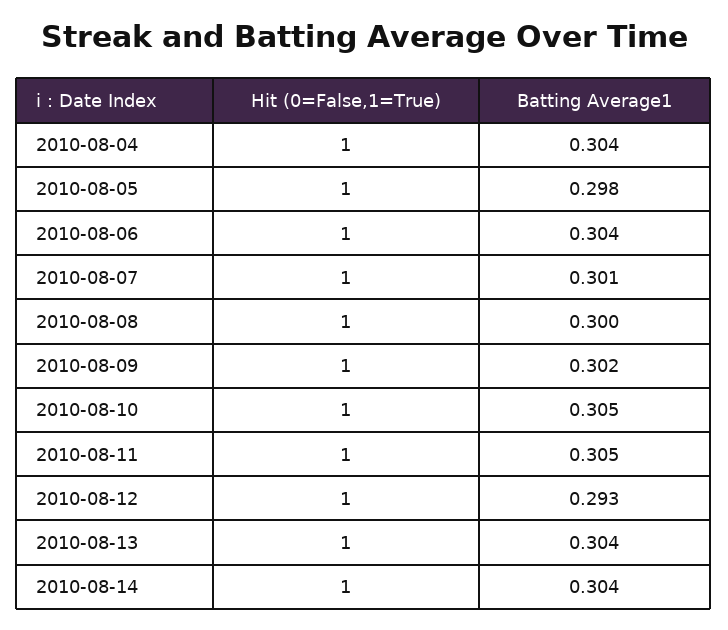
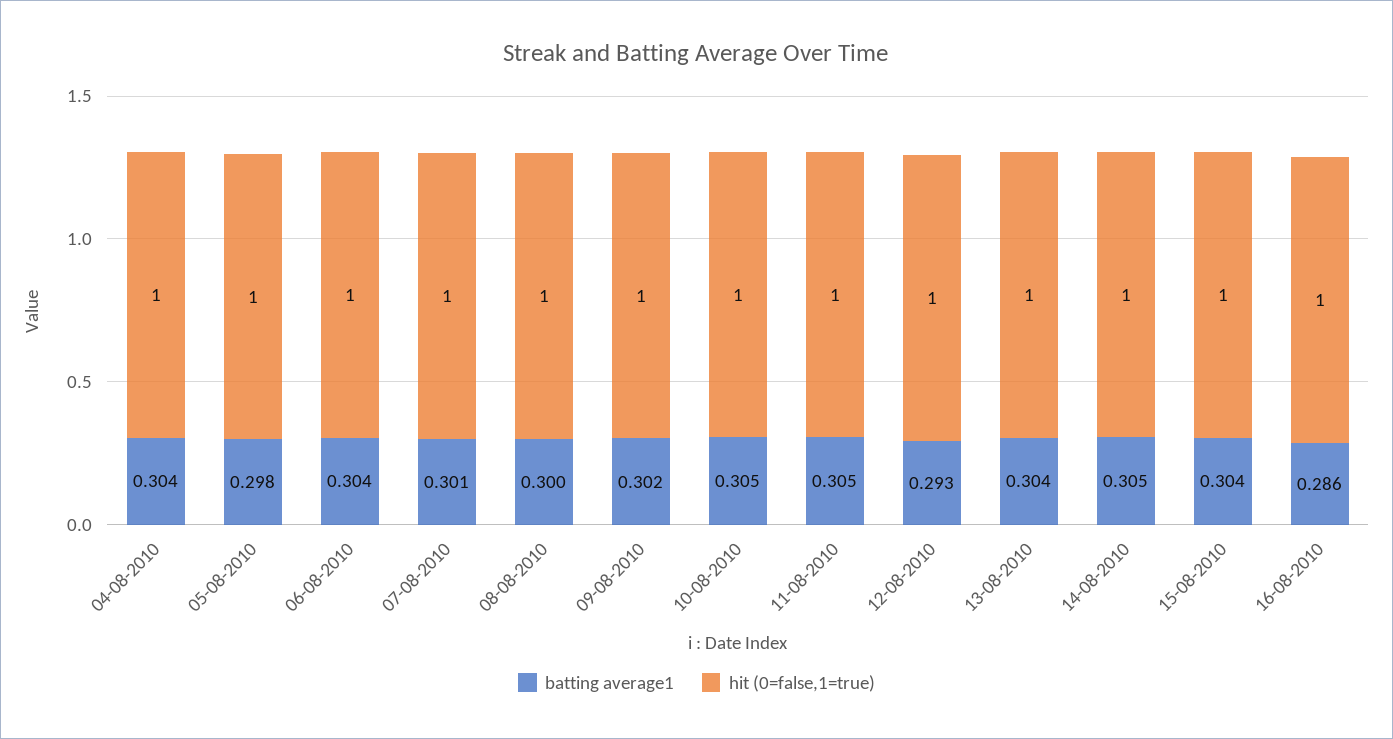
Batting Average1, 2010-08-14: 0.304 -> 0.305
Batting Average1, 15-08-2010: none -> 0.304
Hit (0=False,1=True), 15-08-2010: none -> 1
Batting Average1, 16-08-2010: none -> 0.286
Hit (0=False,1=True), 16-08-2010: none -> 1

